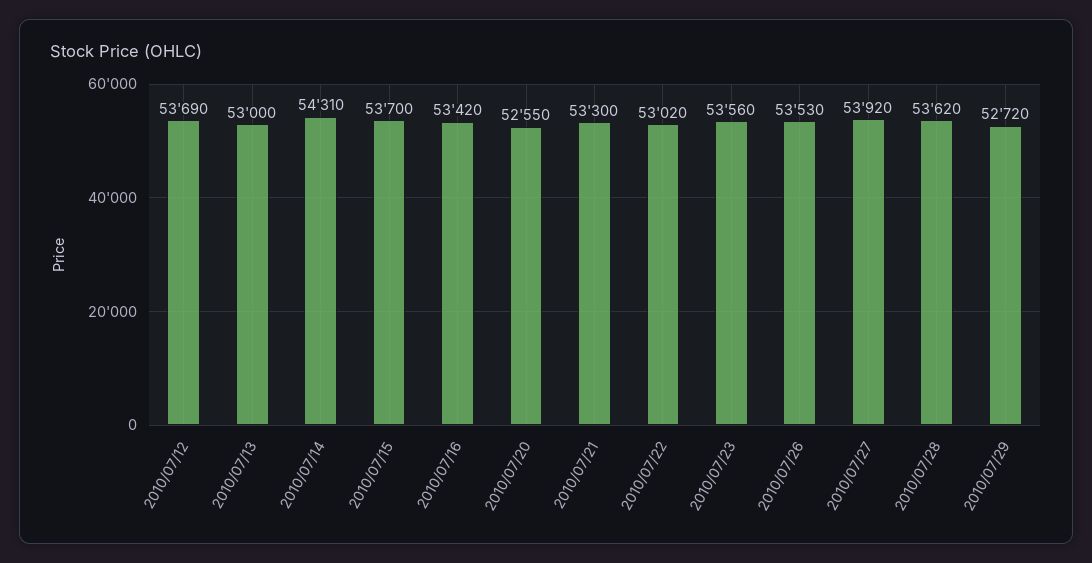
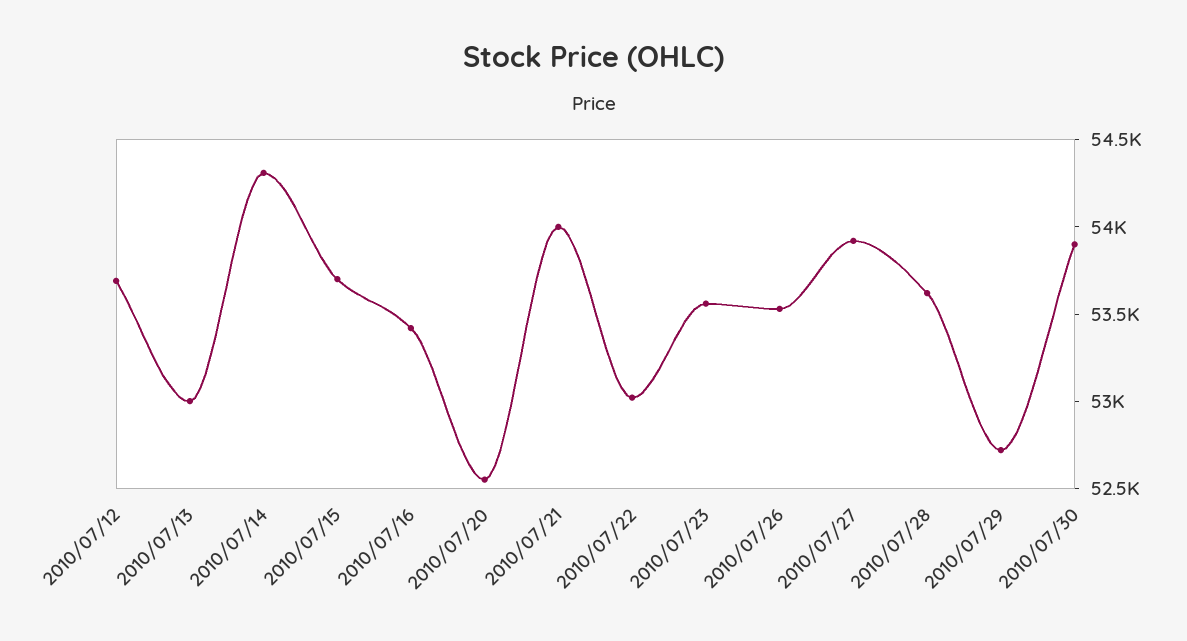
2010/07/21: 53300 -> 54000
2010/07/30: none -> 53900

